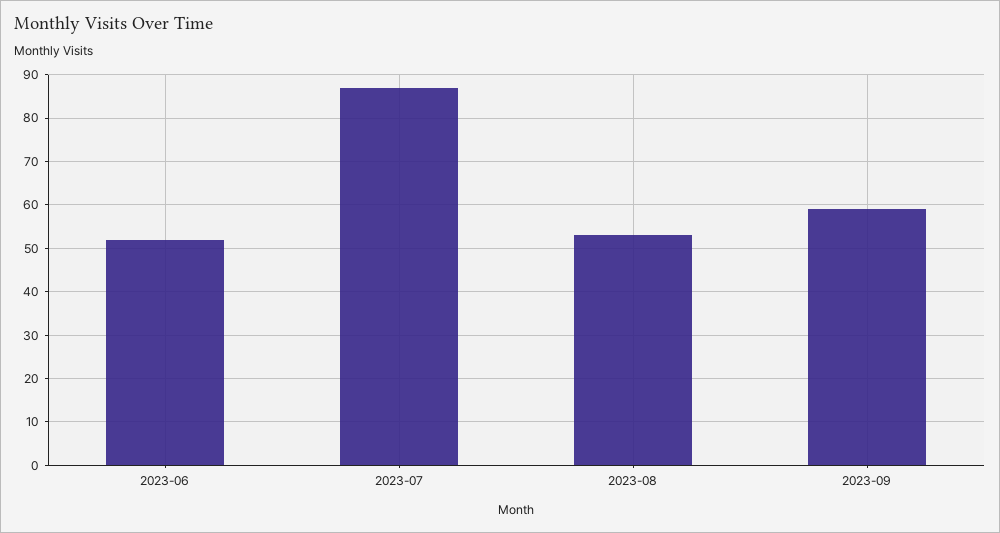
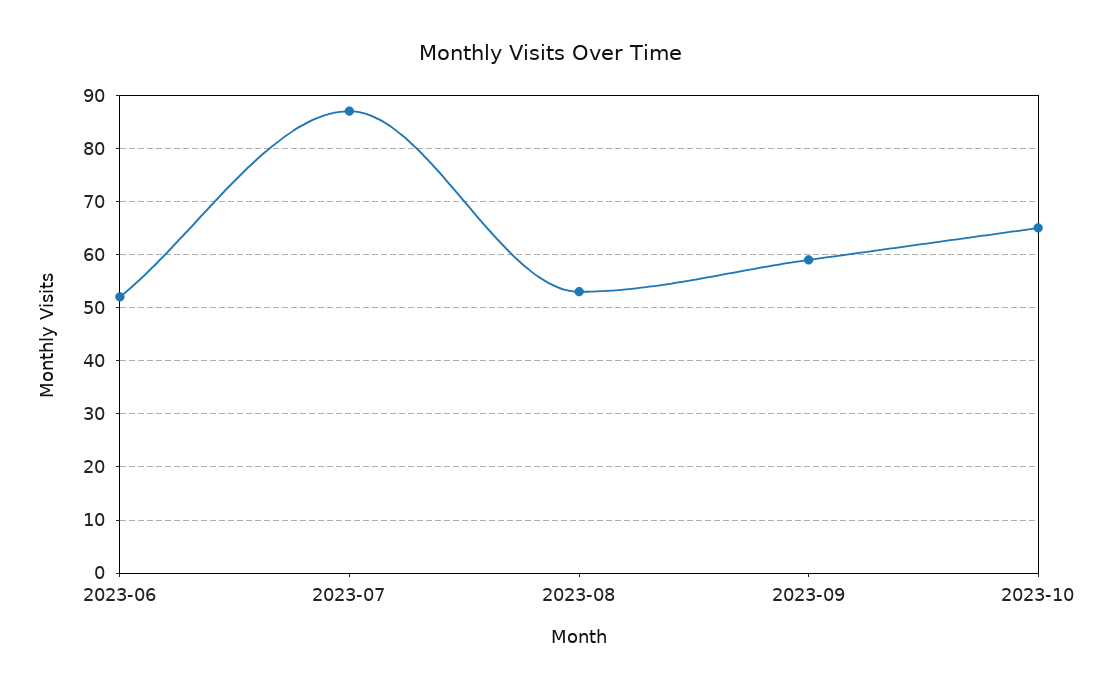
2023-10: none -> 65

